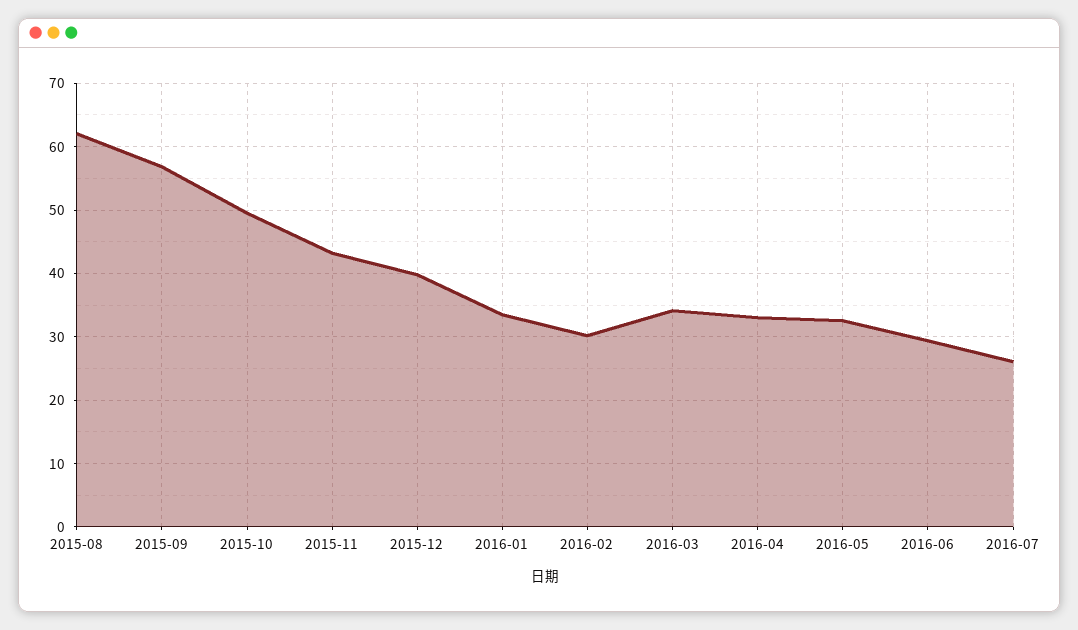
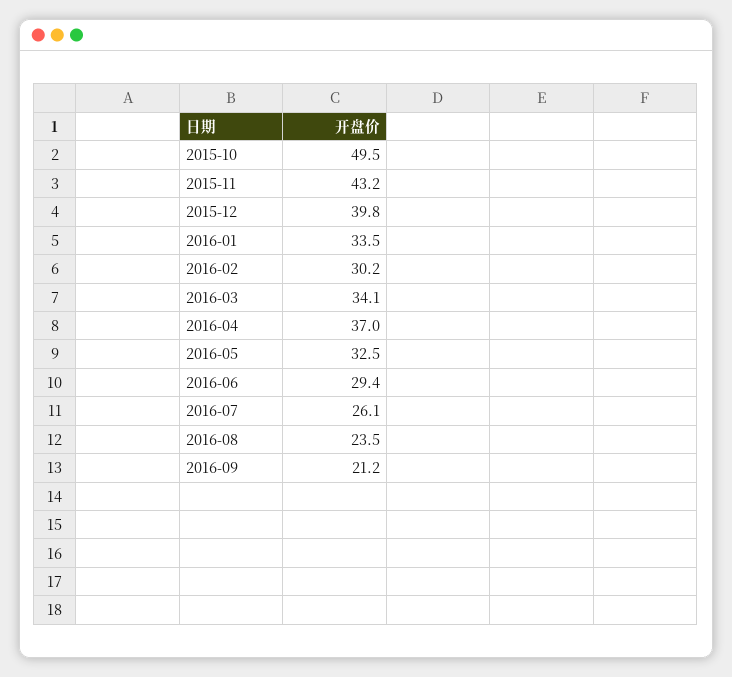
2015-08: 62 -> none
2015-09: 57 -> none
2016-04: 33 -> 37
2016-08: none -> 23.5
2016-09: none -> 21.2

